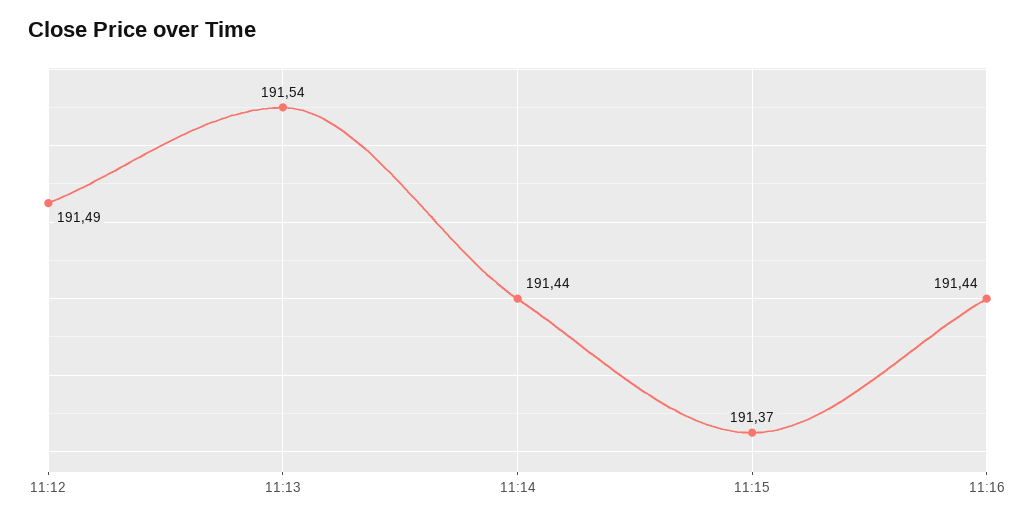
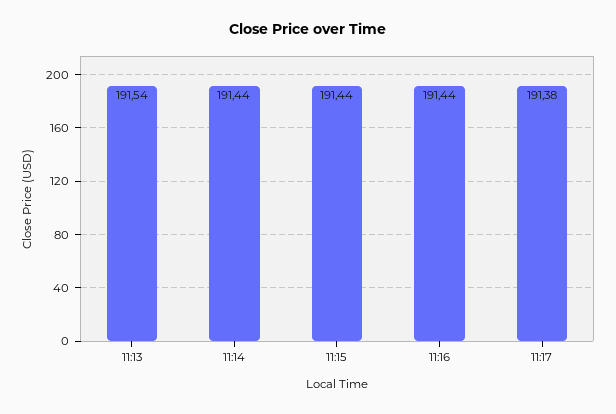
11:12: 191.49 -> none
11:15: 191.37 -> 191.44
11:17: none -> 191.38

